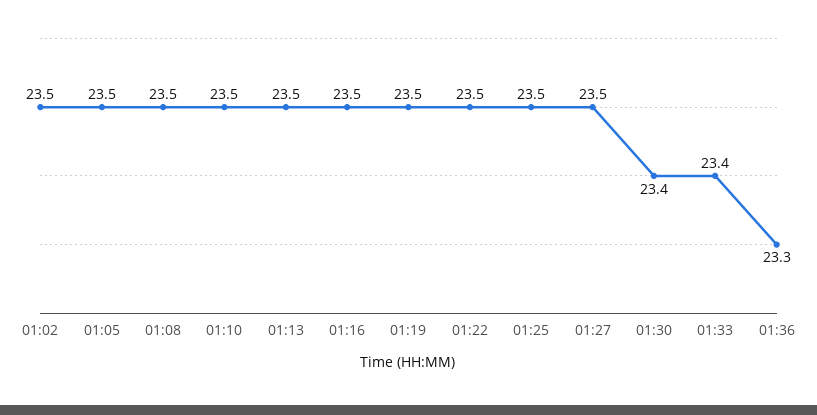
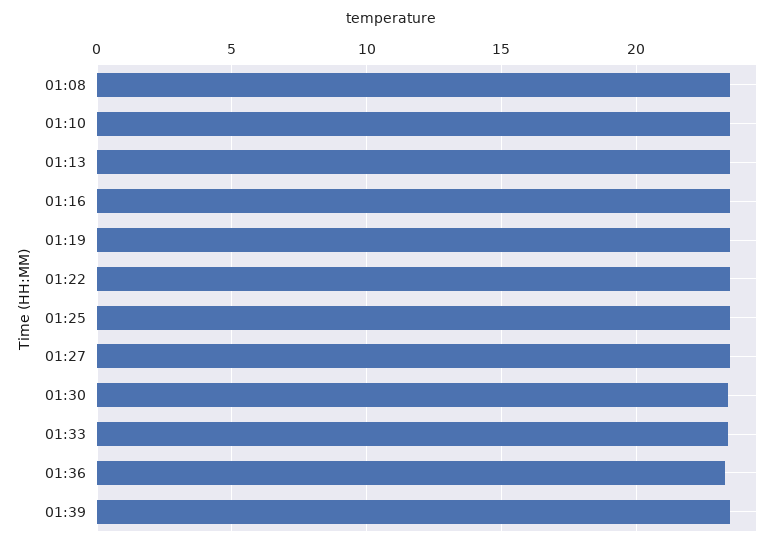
01:02: 23.5 -> none
01:05: 23.5 -> none
01:39: none -> 23.5

